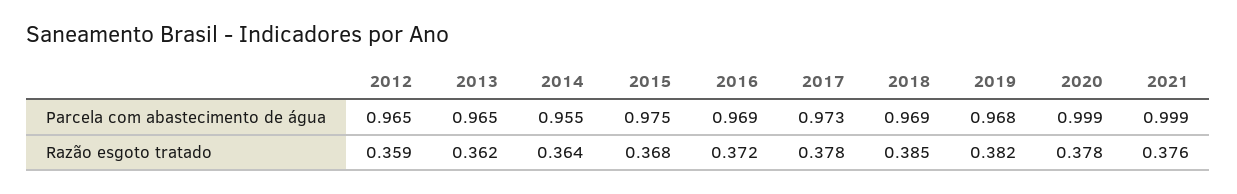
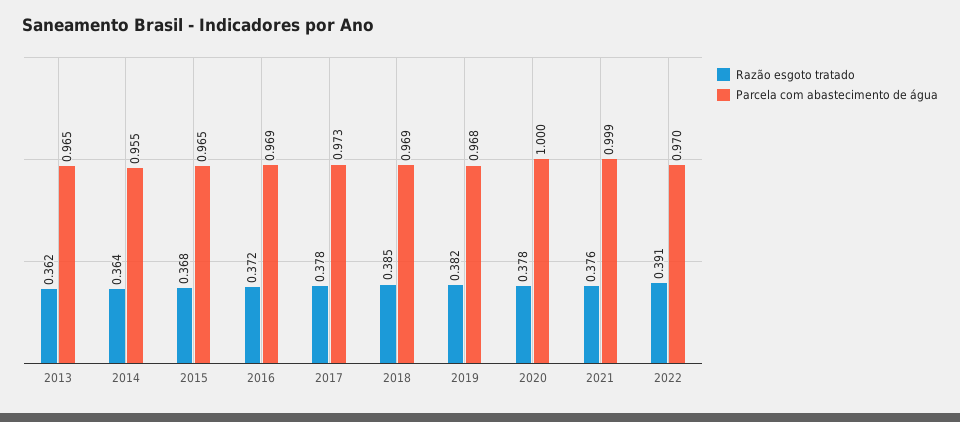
Parcela com abastecimento de água, 2012: 0.965 -> none
Parcela com abastecimento de água, 2015: 0.975 -> 0.965
Parcela com abastecimento de água, 2020: 0.999 -> 1
Razão esgoto tratado, 2012: 0.359 -> none
Razão esgoto tratado, 2022: none -> 0.391
Parcela com abastecimento de água, 2022: none -> 0.97

